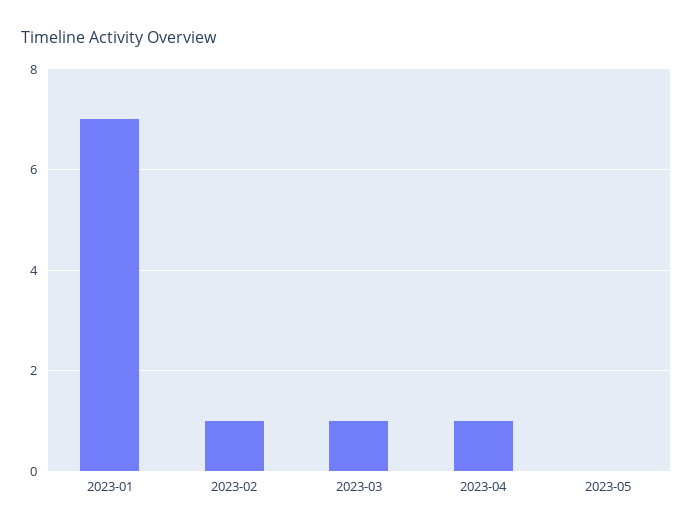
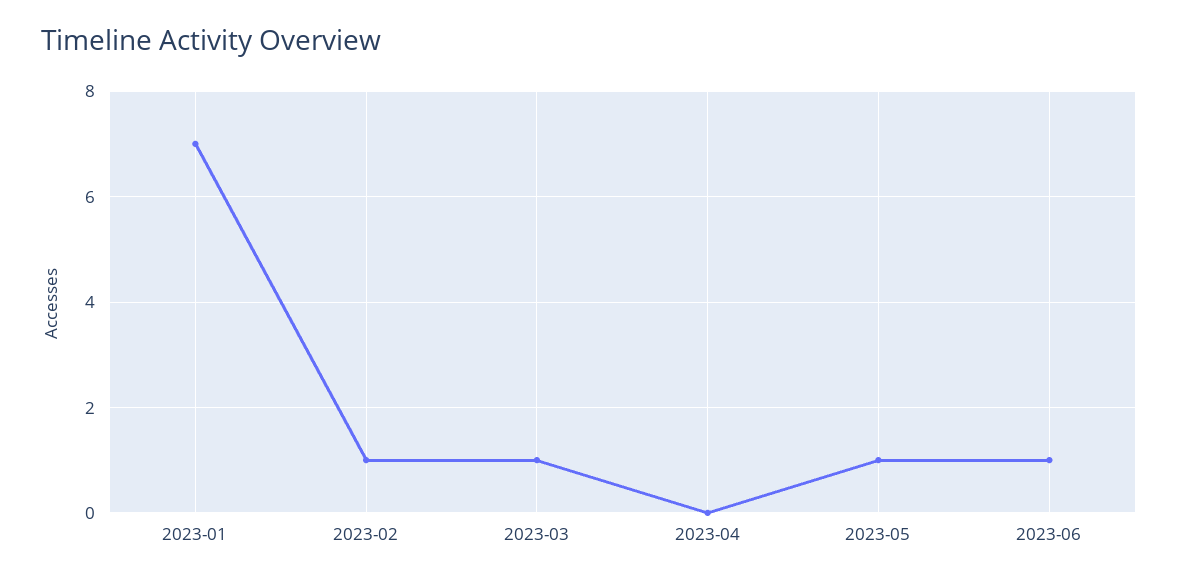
2023-04: 1 -> 0
2023-05: 0 -> 1
2023-06: none -> 1

